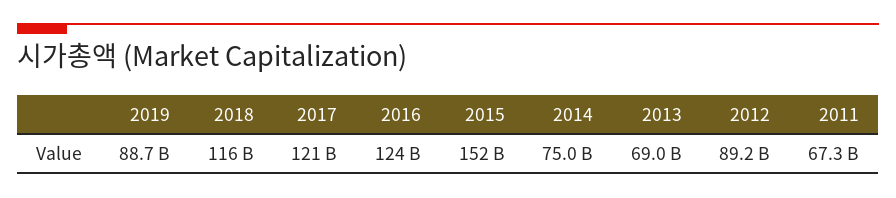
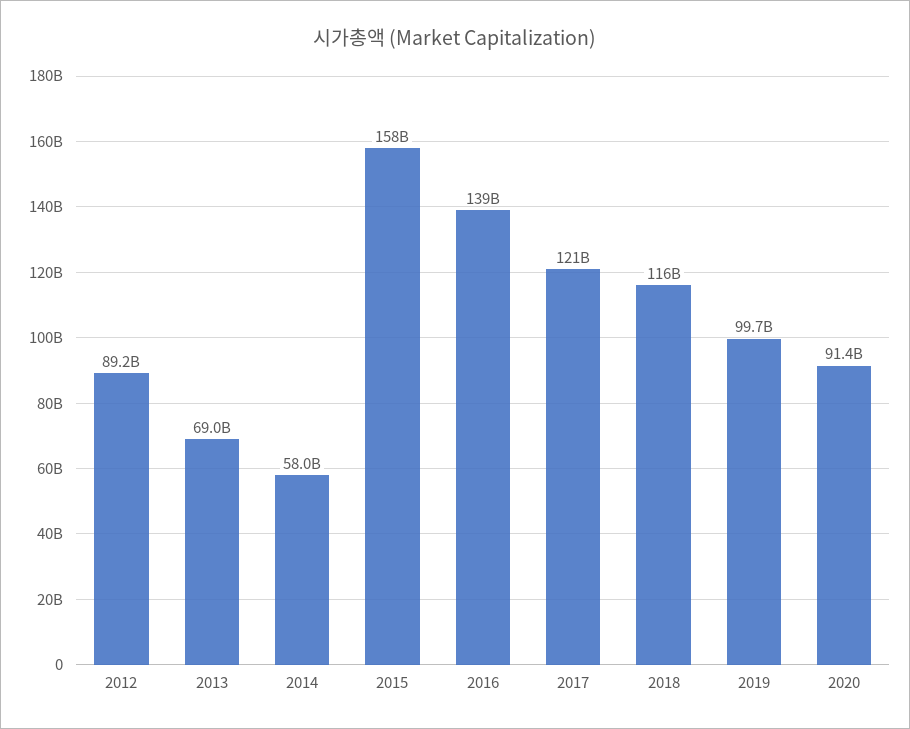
2019: 88700000000 -> 99700000000
2016: 124000000000 -> 139000000000
2015: 152000000000 -> 158000000000
2014: 75000000000 -> 58000000000
2011: 67300000000 -> none
2020: none -> 91400000000

